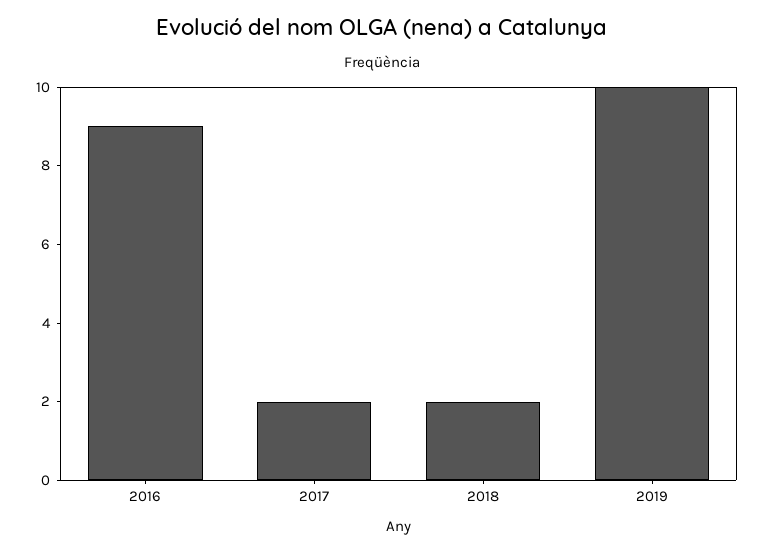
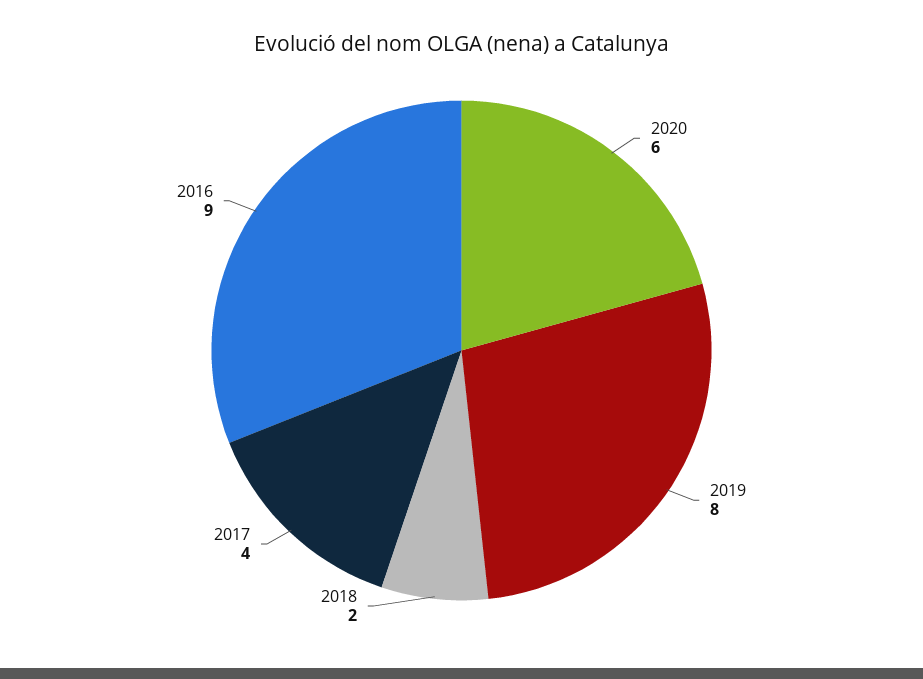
2017: 2 -> 4
2019: 10 -> 8
2020: none -> 6

